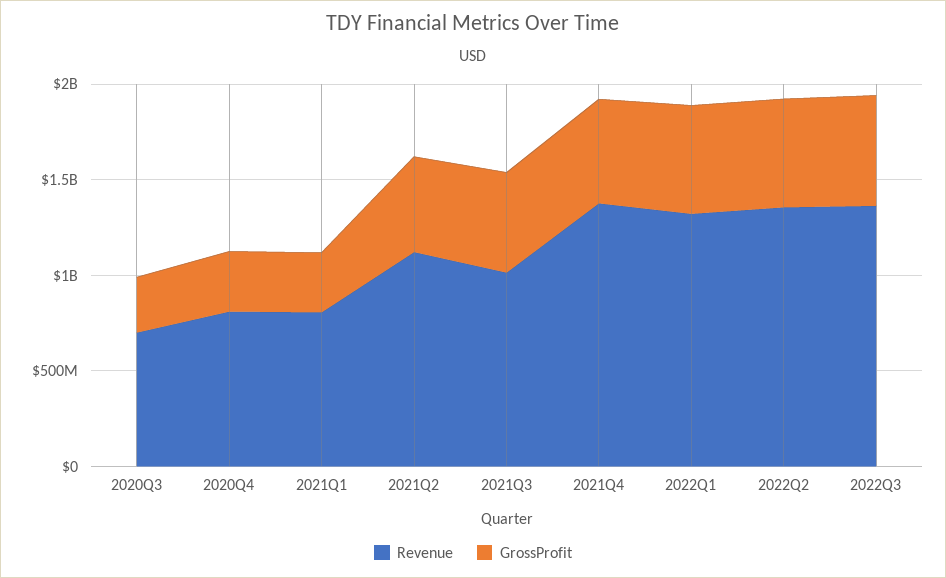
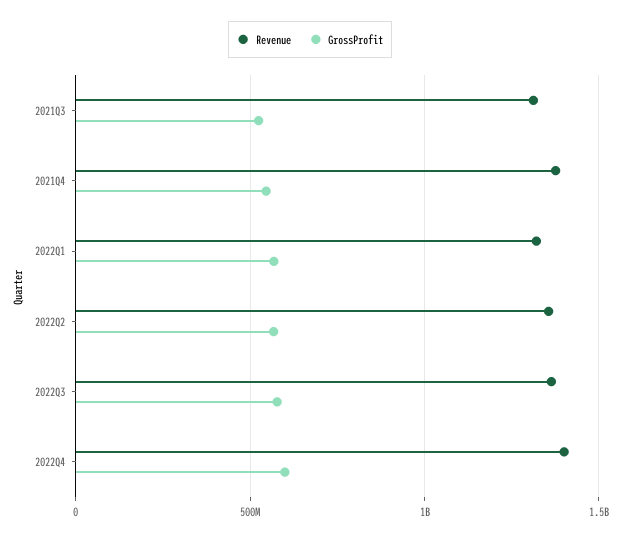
Revenue, 2020Q3: 700000000 -> none
GrossProfit, 2020Q3: 300000000 -> none
Revenue, 2020Q4: 800000000 -> none
GrossProfit, 2020Q4: 300000000 -> none
Revenue, 2021Q1: 800000000 -> none
GrossProfit, 2021Q1: 300000000 -> none
Revenue, 2021Q2: 1100000000 -> none
GrossProfit, 2021Q2: 500000000 -> none
Revenue, 2021Q3: 1000000000 -> 1300000000
Revenue, 2022Q4: none -> 1400000000
GrossProfit, 2022Q4: none -> 600000000

